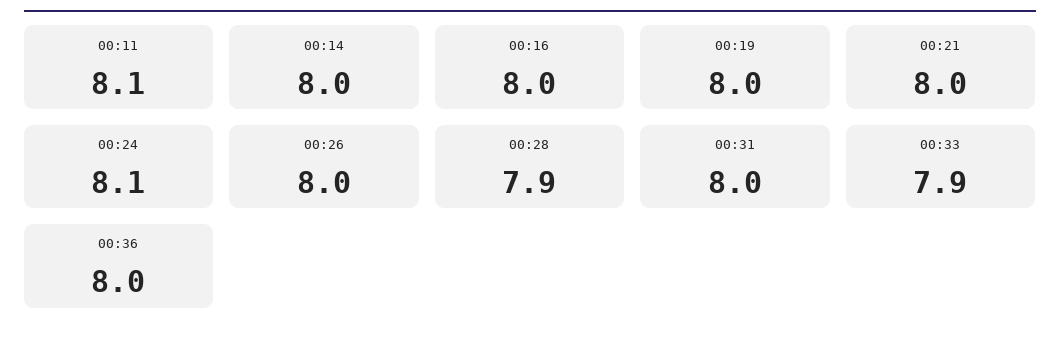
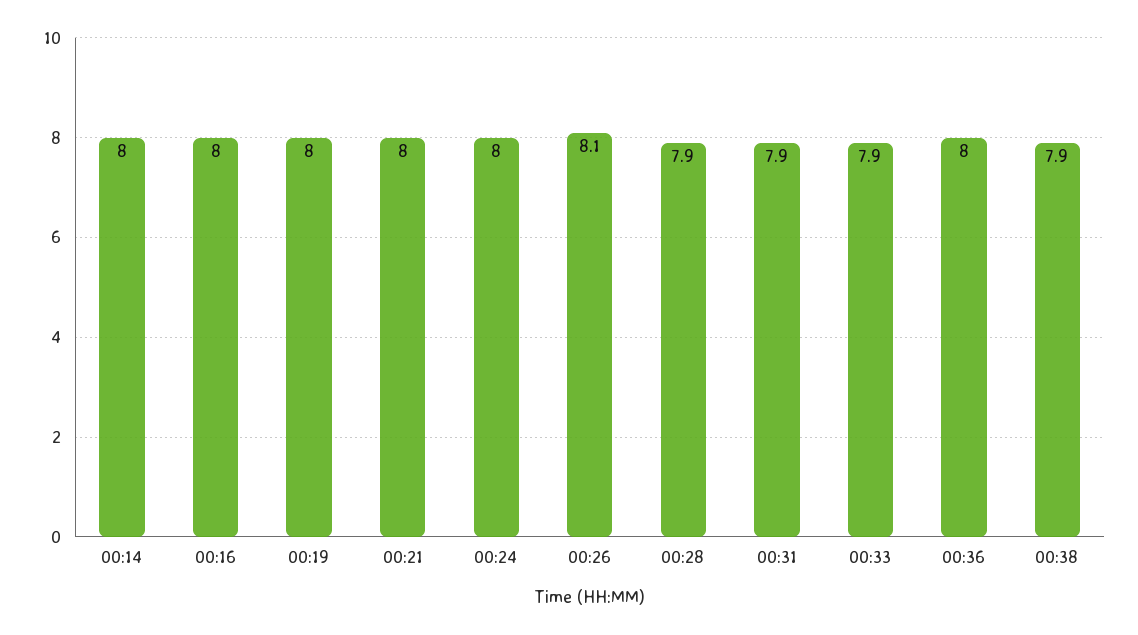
00:11: 8.1 -> none
00:24: 8.1 -> 8
00:26: 8 -> 8.1
00:31: 8 -> 7.9
00:38: none -> 7.9

